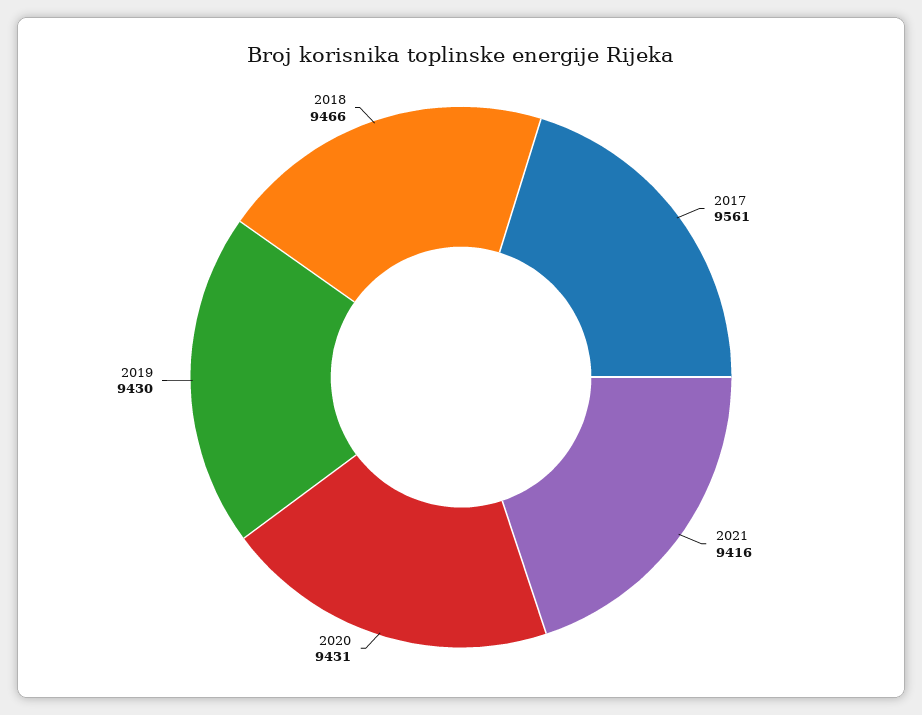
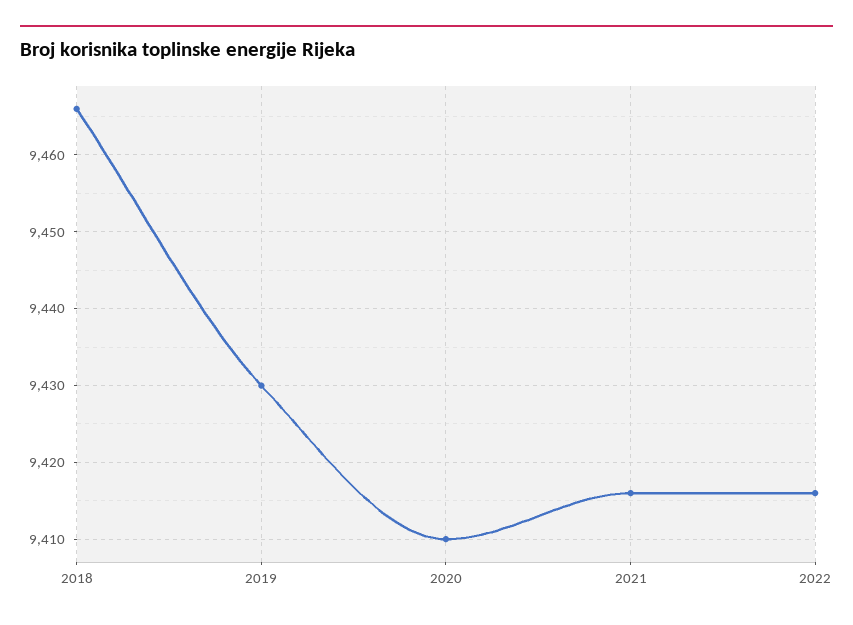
2017: 9561 -> none
2020: 9431 -> 9410
2022: none -> 9416

